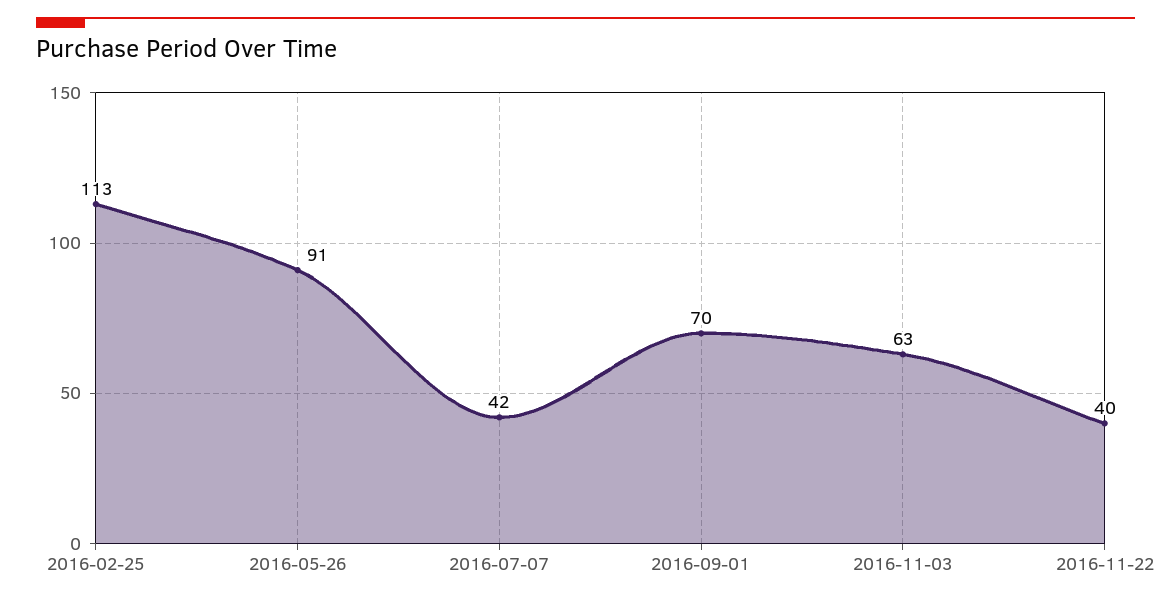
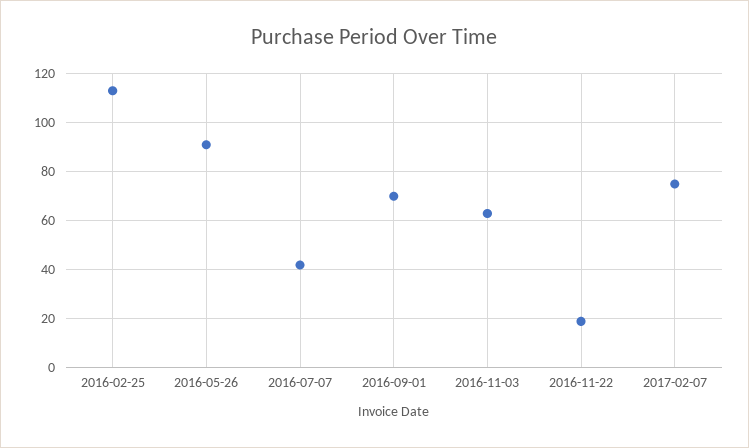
2016-11-22: 40 -> 20
2017-02-07: none -> 75

